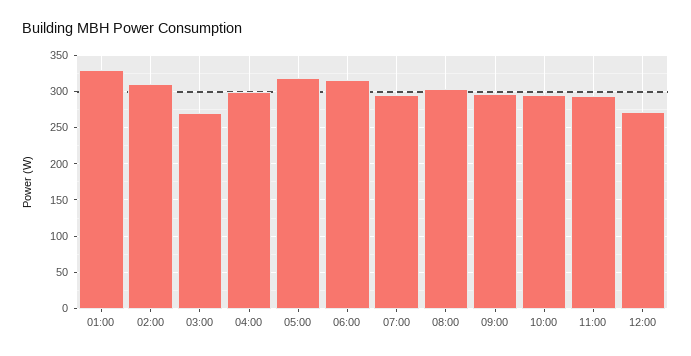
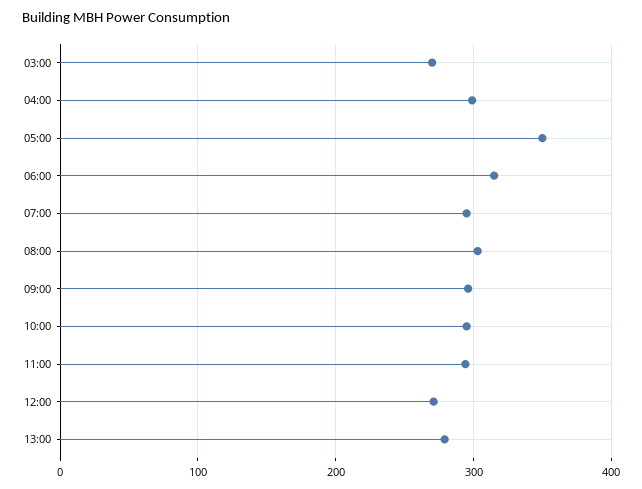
01:00: 330 -> none
02:00: 310 -> none
05:00: 320 -> 350
13:00: none -> 280

